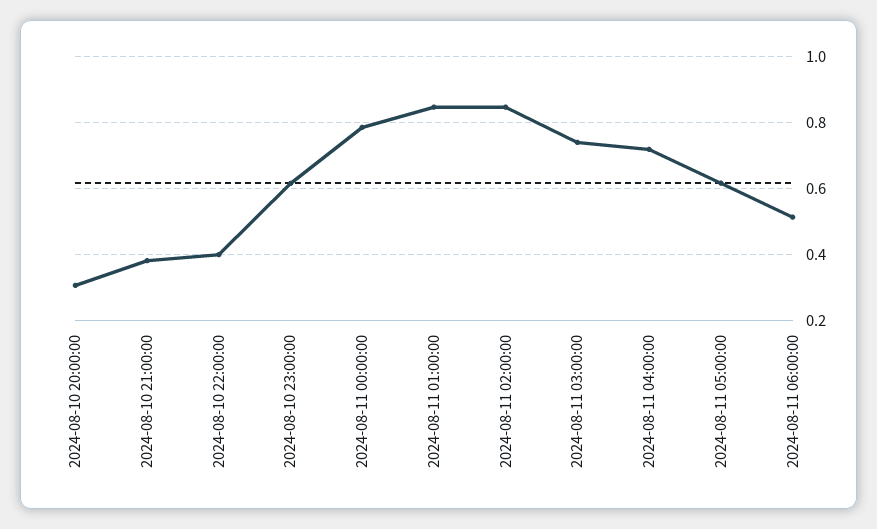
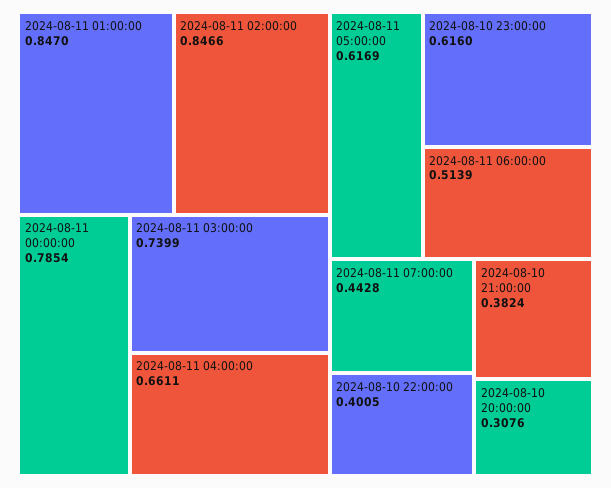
2024-08-11 04:00:00: 0.72 -> 0.6611
2024-08-11 07:00:00: none -> 0.4428

